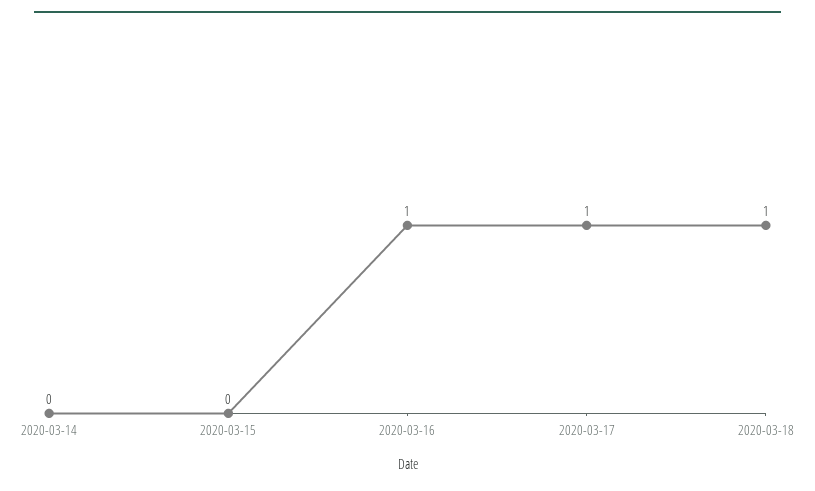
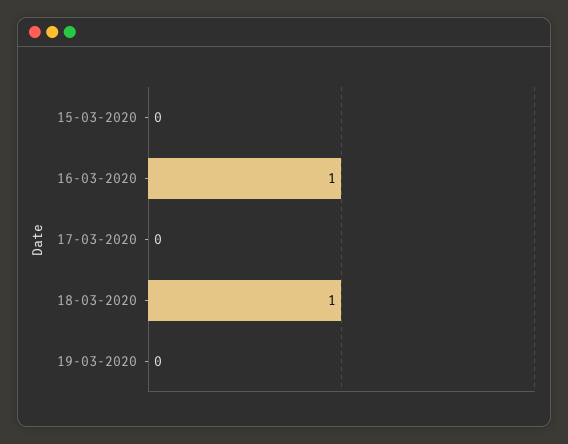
2020-03-14: 0 -> none
2020-03-17: 1 -> 0
19-03-2020: none -> 0

